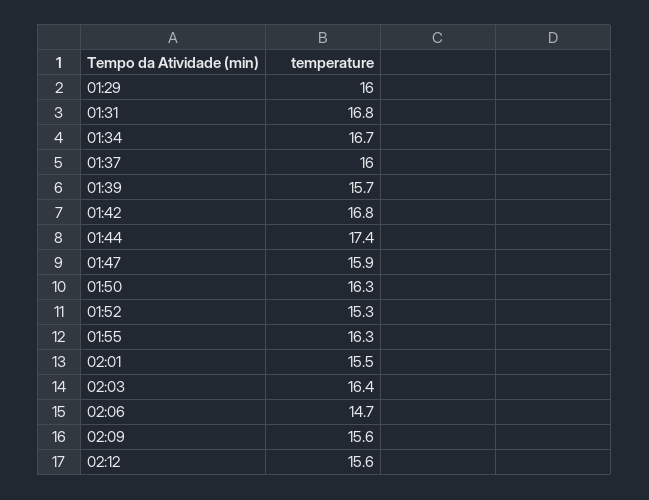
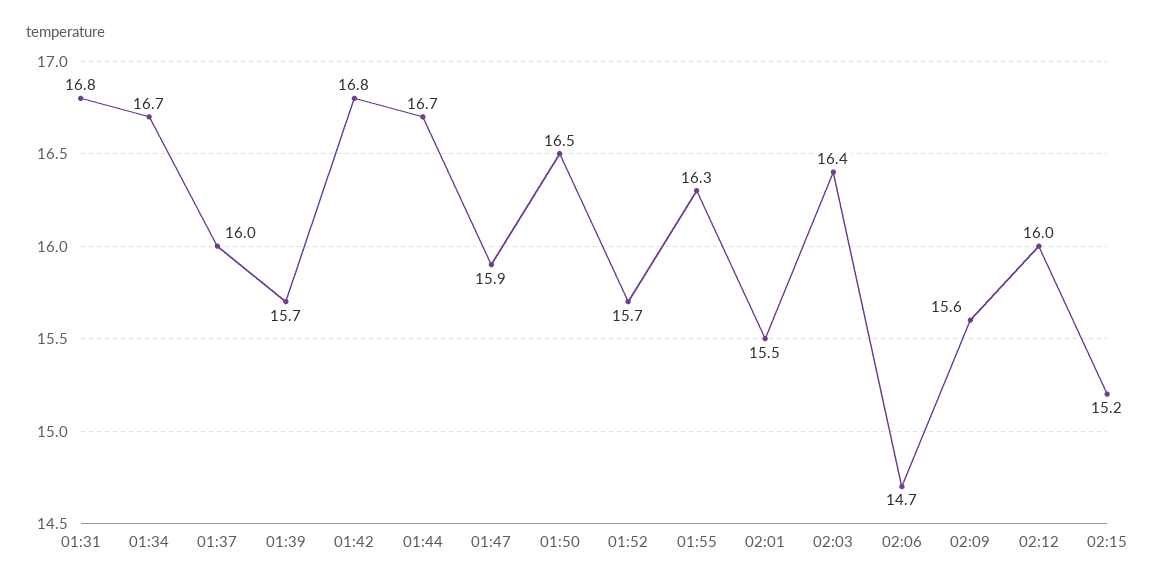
01:29: 16 -> none
01:44: 17.4 -> 16.7
01:50: 16.3 -> 16.5
01:52: 15.3 -> 15.7
02:12: 15.6 -> 16
02:15: none -> 15.2

